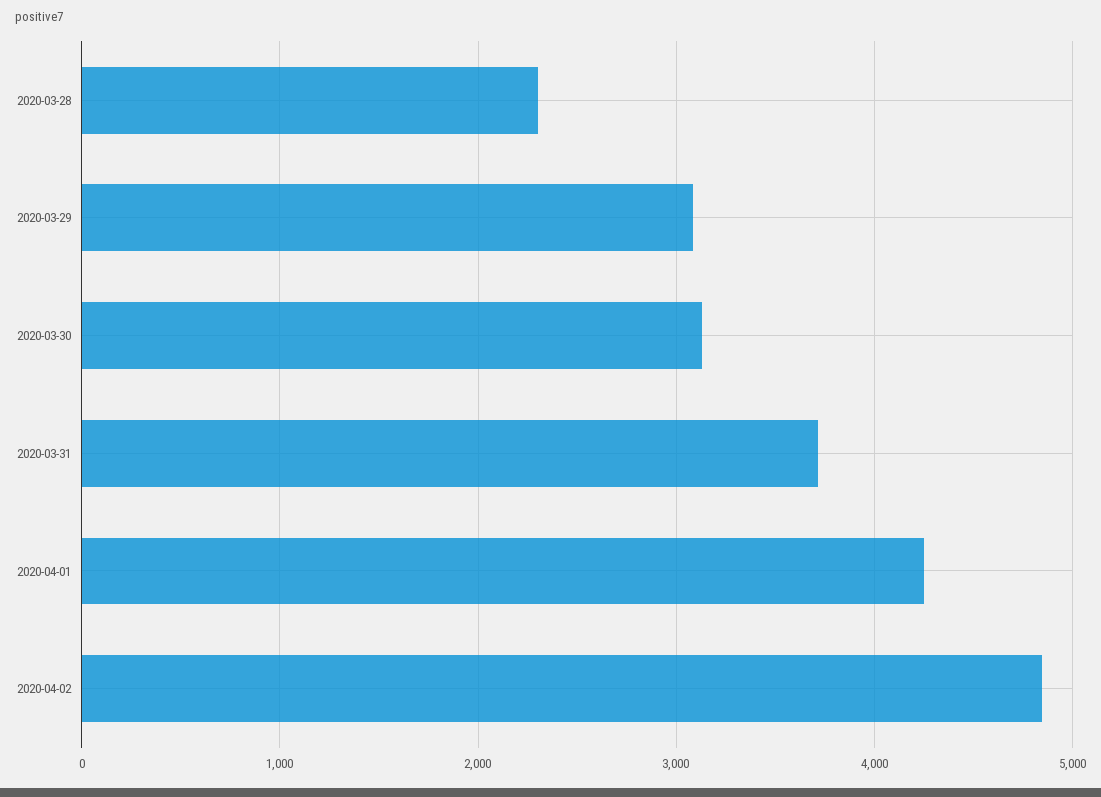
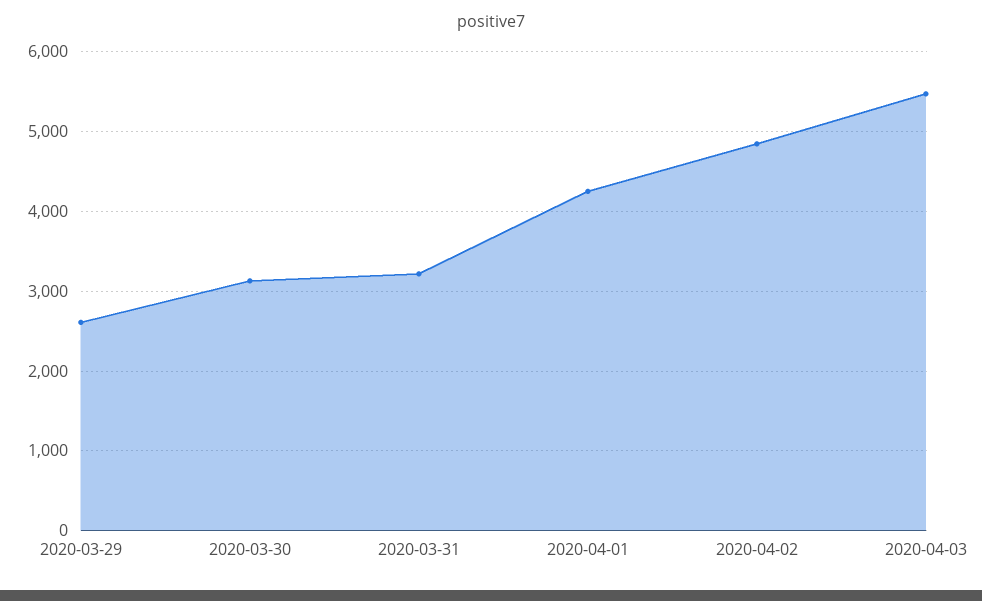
2020-03-28: 2300 -> none
2020-03-29: 3100 -> 2600
2020-03-31: 3700 -> 3200
2020-04-03: none -> 5500

